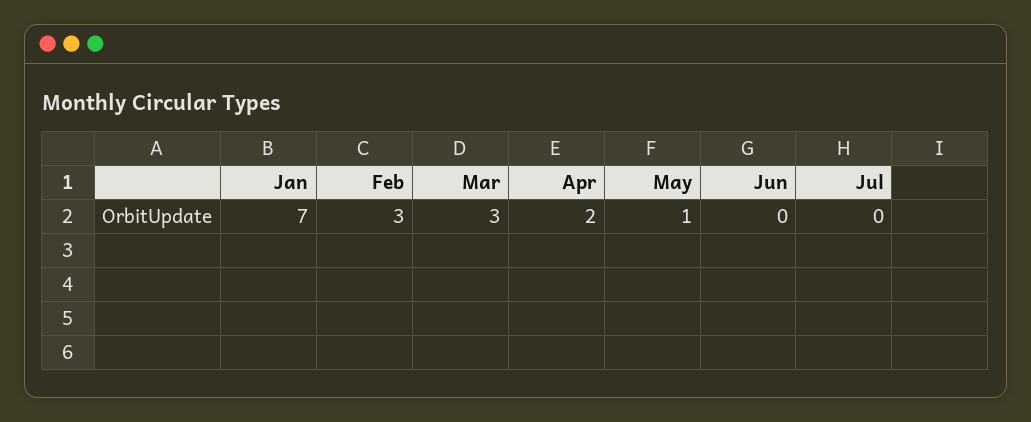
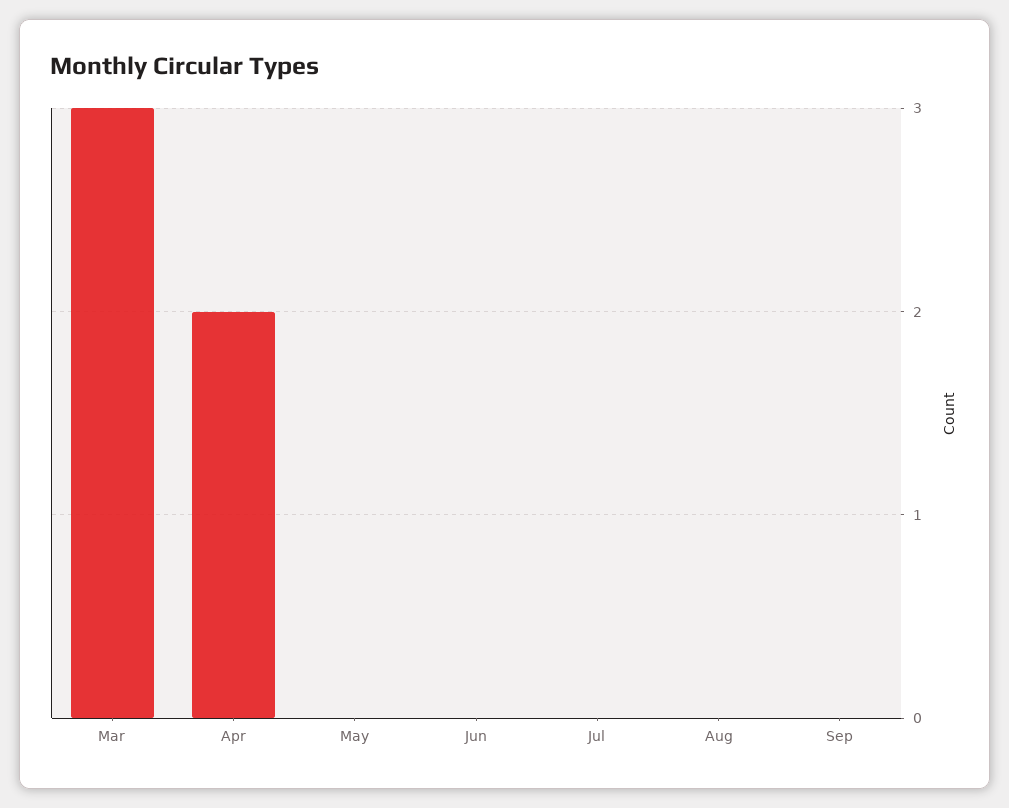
Jan: 7 -> none
Feb: 3 -> none
May: 1 -> 0
Aug: none -> 0
Sep: none -> 0

